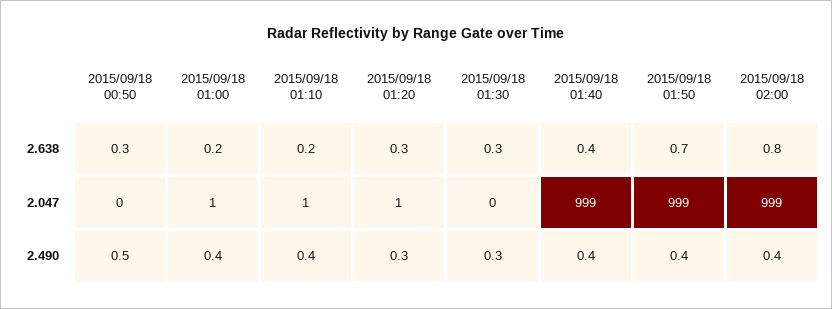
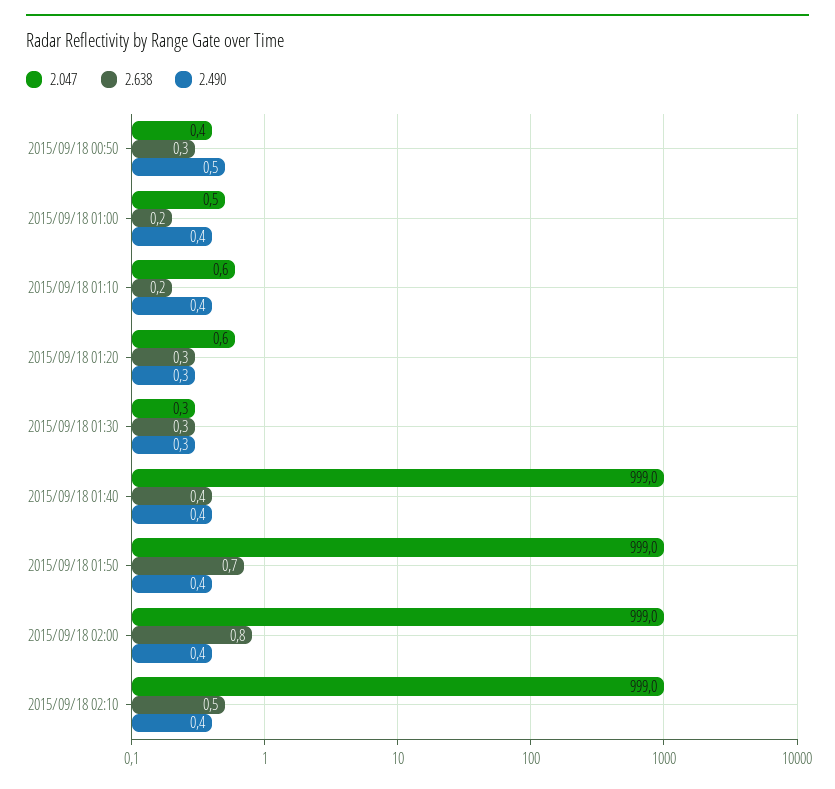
2.047, 2015/09/18 02:10: none -> 999
2.638, 2015/09/18 02:10: none -> 0.5
2.490, 2015/09/18 02:10: none -> 0.4

